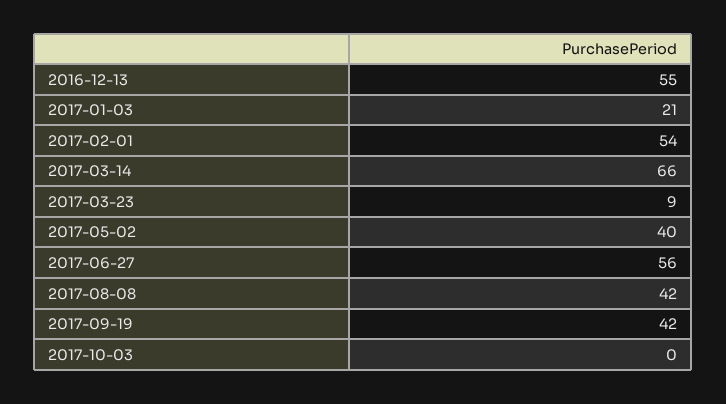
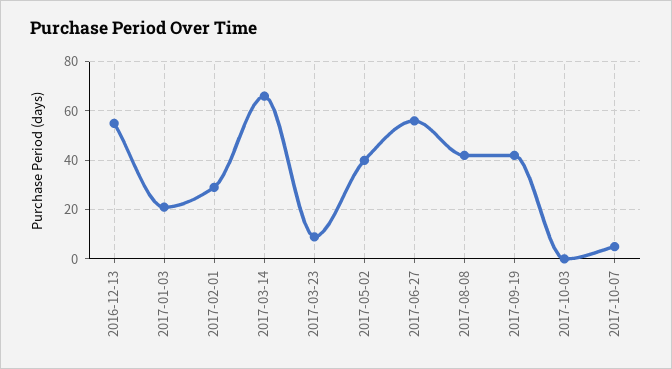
2017-02-01: 54 -> 30
2017-10-07: none -> 5

